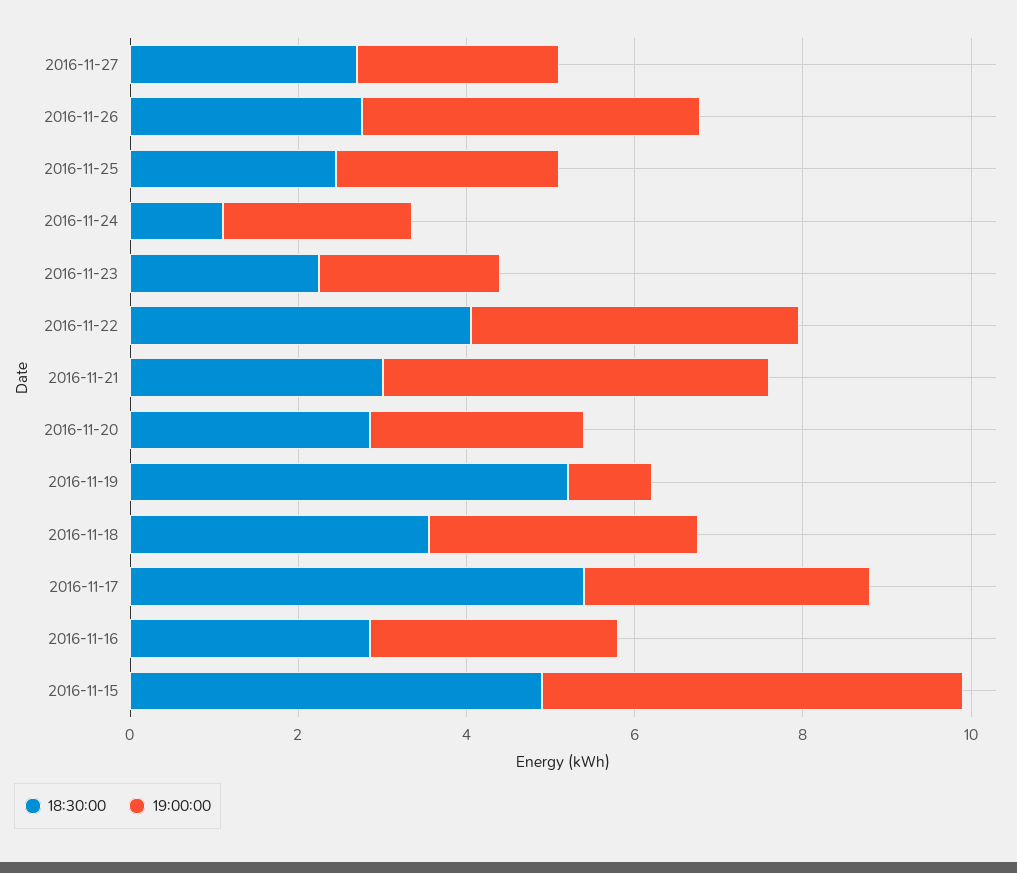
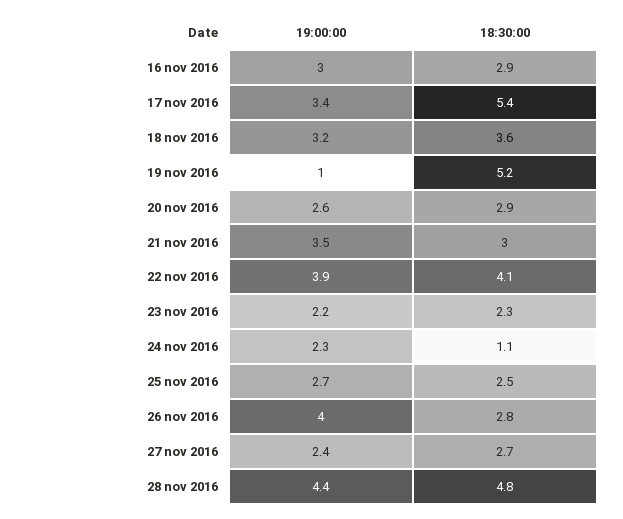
19:00:00, 2016-11-21: 4.5 -> 3.5
18:30:00, 2016-11-15: 5 -> none
19:00:00, 2016-11-15: 5 -> none
19:00:00, 28 nov 2016: none -> 4.4
18:30:00, 28 nov 2016: none -> 4.8

